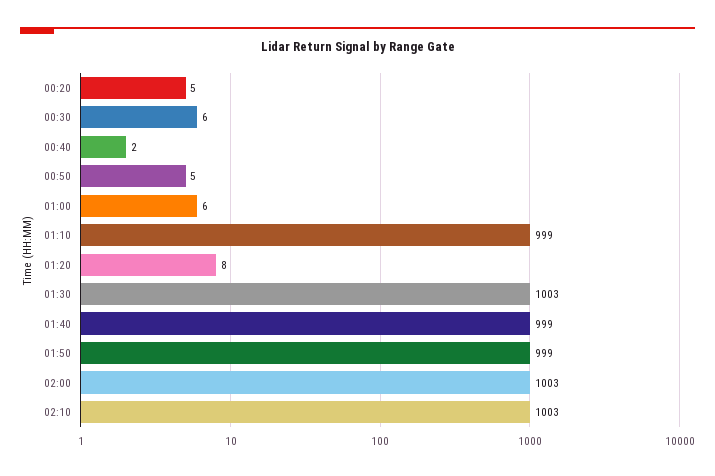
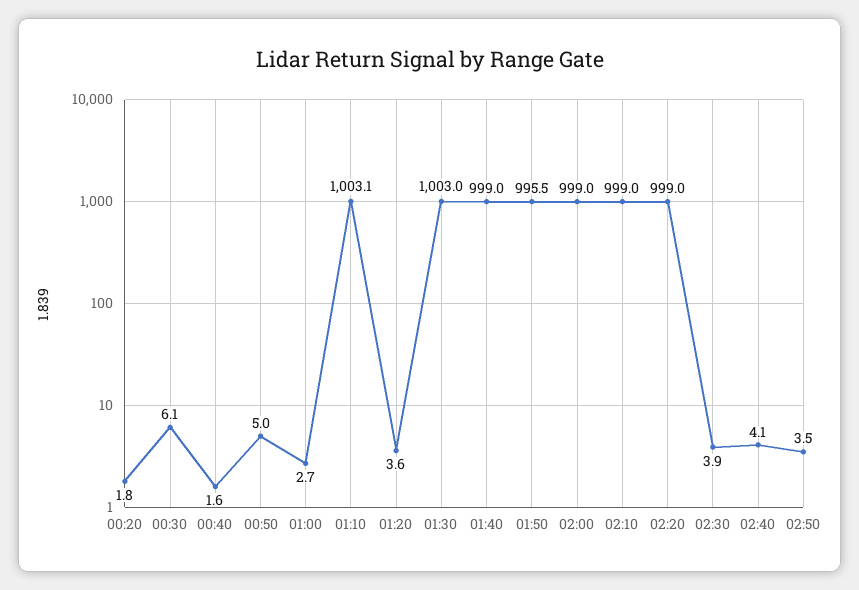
00:20: 5 -> 1.8
01:00: 6 -> 2.7
01:10: 999 -> 1003.1
01:20: 8 -> 3.6
01:50: 999 -> 995.5
02:00: 1003 -> 999
02:10: 1003 -> 999
02:20: none -> 999
02:30: none -> 3.9
02:40: none -> 4.1
02:50: none -> 3.5

